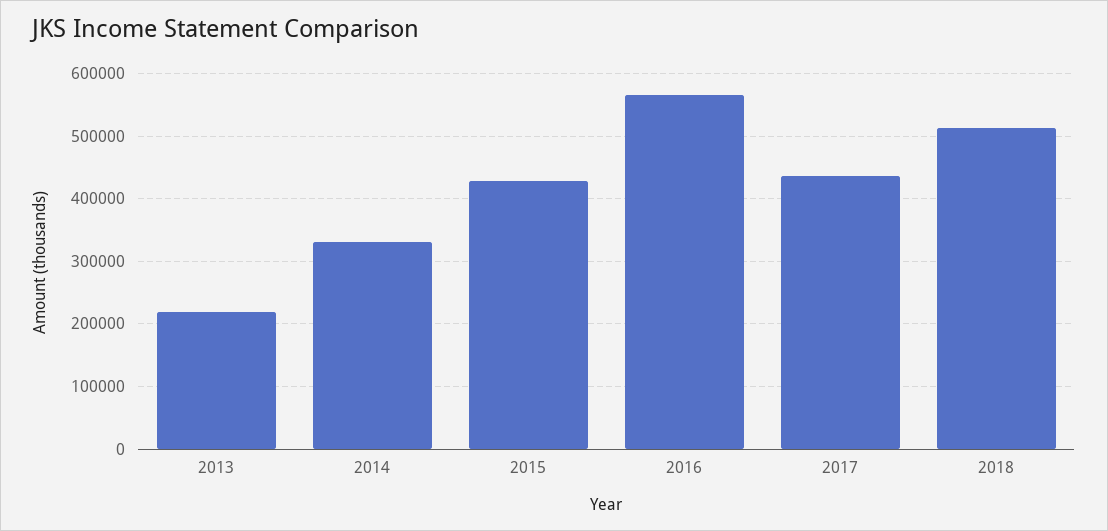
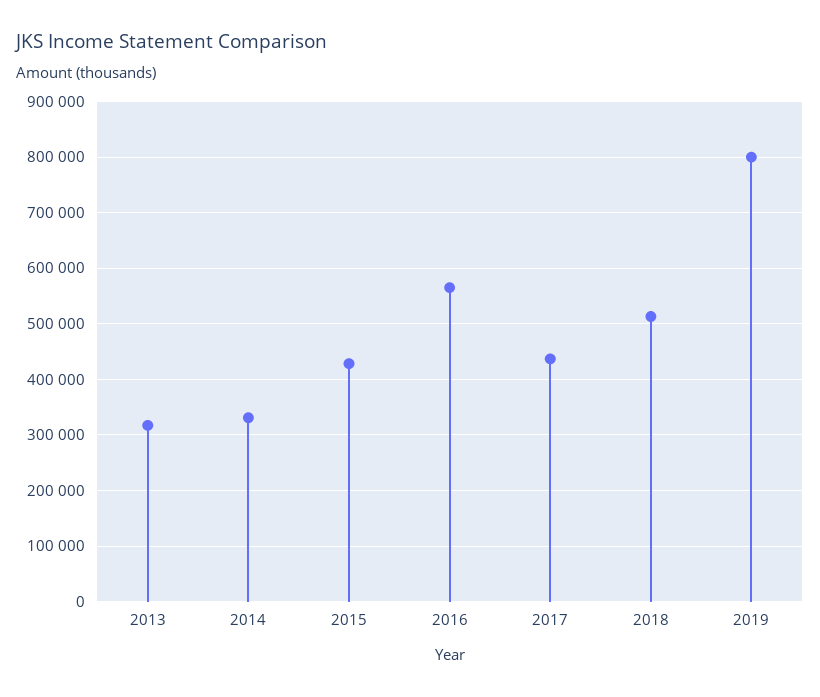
2013: 220000 -> 320000
2019: none -> 800000

